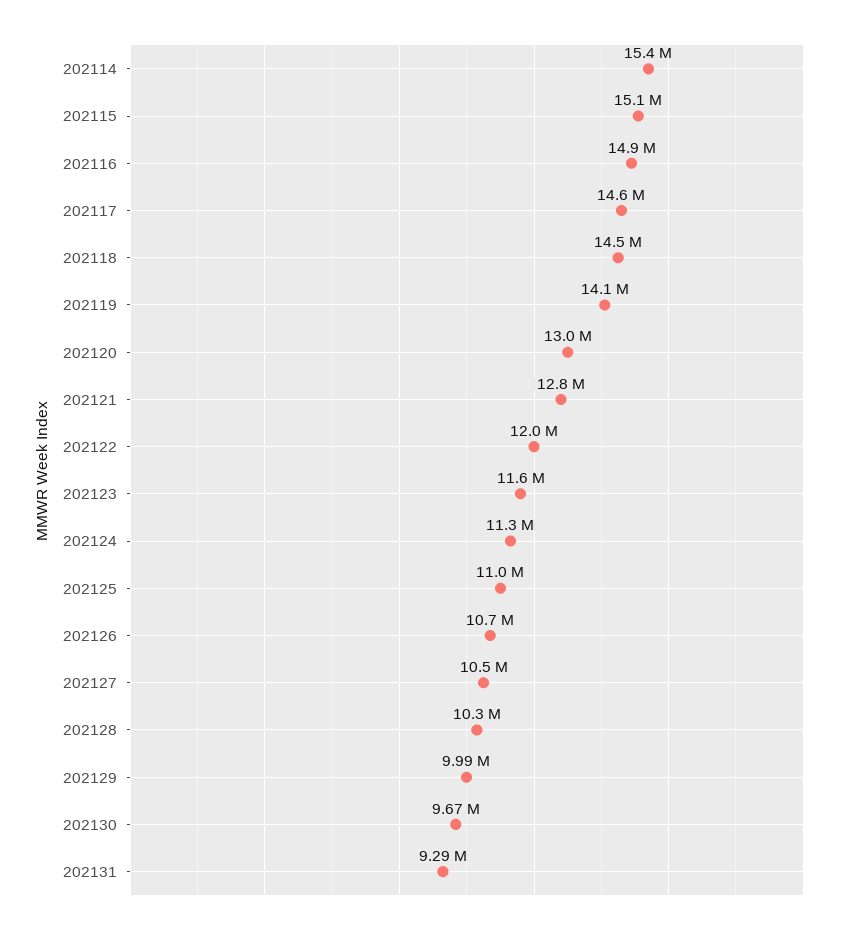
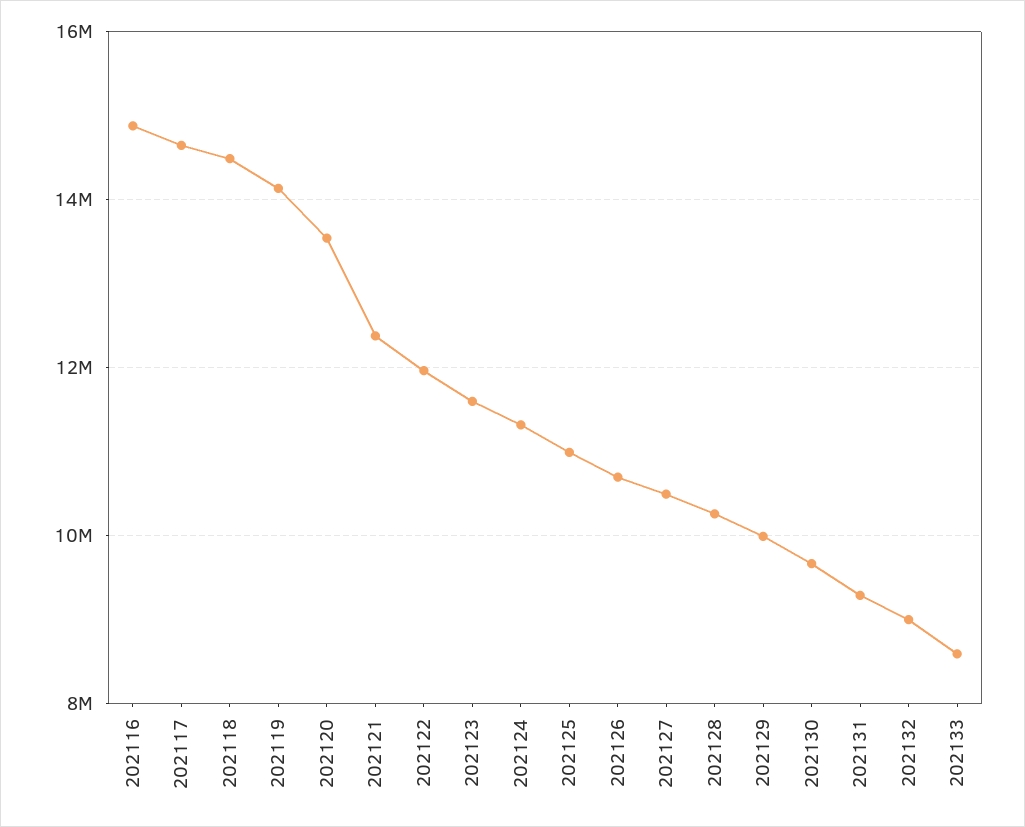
202114: 15400000 -> none
202115: 15100000 -> none
202120: 13000000 -> 13600000
202121: 12800000 -> 12400000
202132: none -> 9000000
202133: none -> 8600000

